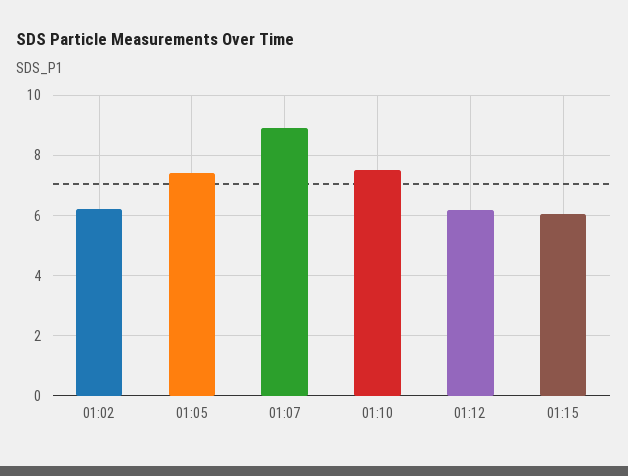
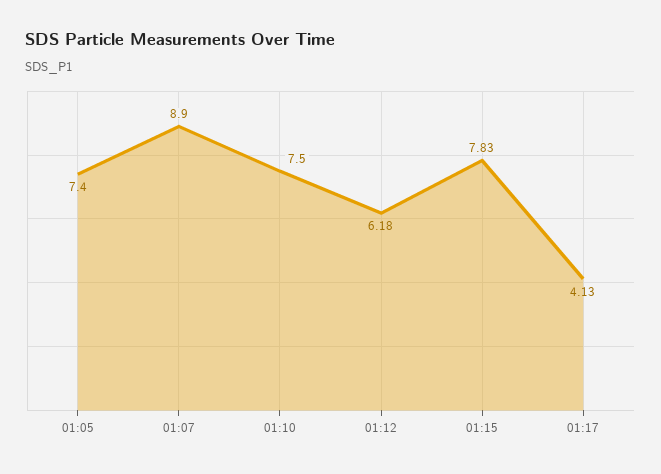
01:02: 6.2 -> none
01:15: 6 -> 7.83
01:17: none -> 4.13

